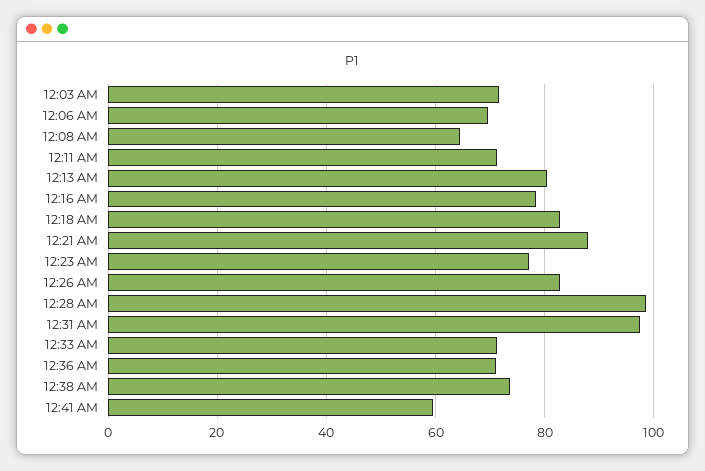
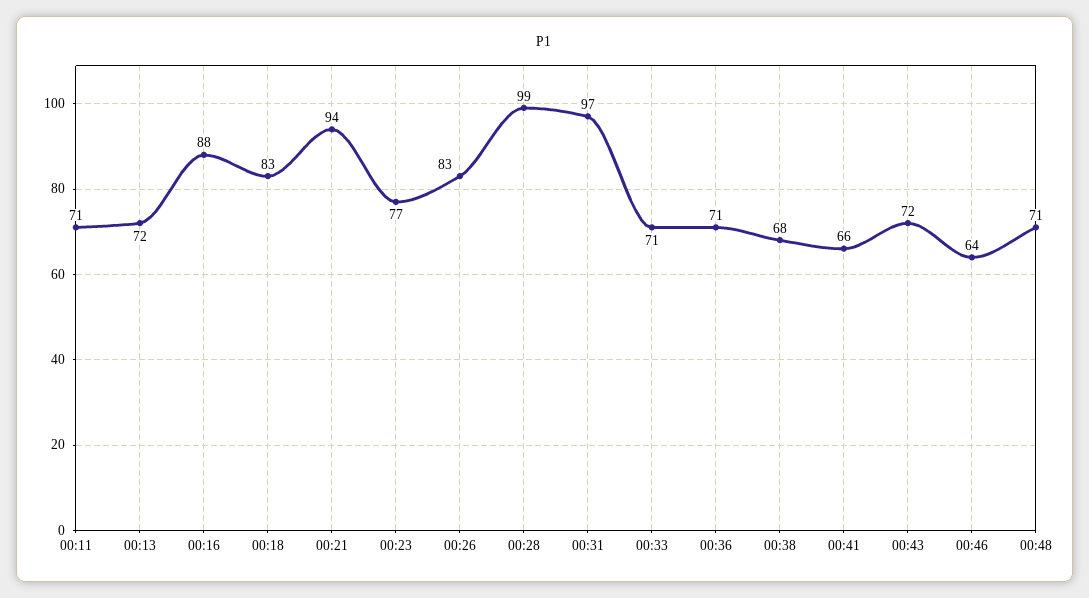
12:03 AM: 72 -> none
12:06 AM: 70 -> none
12:08 AM: 64 -> none
12:13 AM: 80 -> 72
12:16 AM: 78 -> 88
12:21 AM: 88 -> 94
12:38 AM: 74 -> 68
12:41 AM: 60 -> 66
00:43: none -> 72
00:46: none -> 64
00:48: none -> 71

